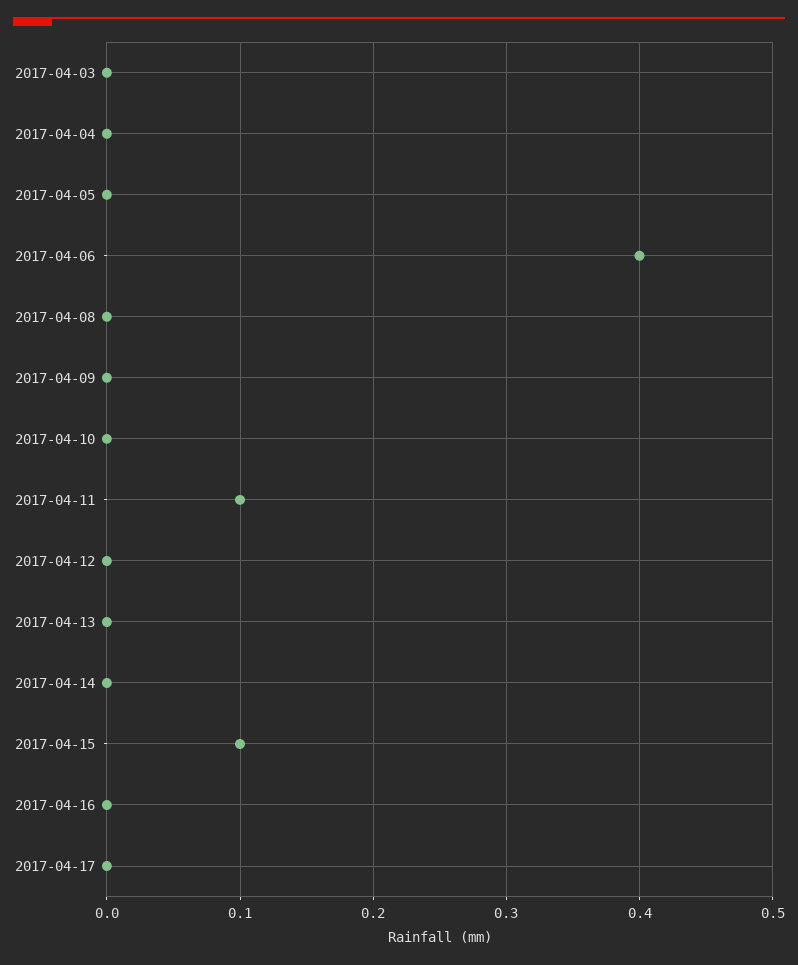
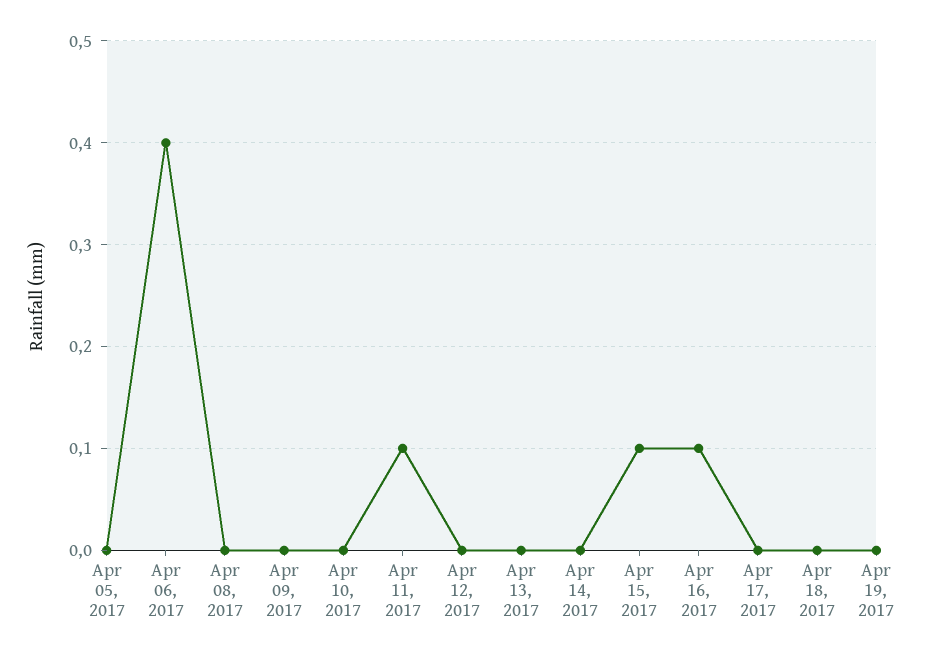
2017-04-03: 0 -> none
2017-04-04: 0 -> none
2017-04-16: 0 -> 0.1
Apr 18, 2017: none -> 0
Apr 19, 2017: none -> 0

